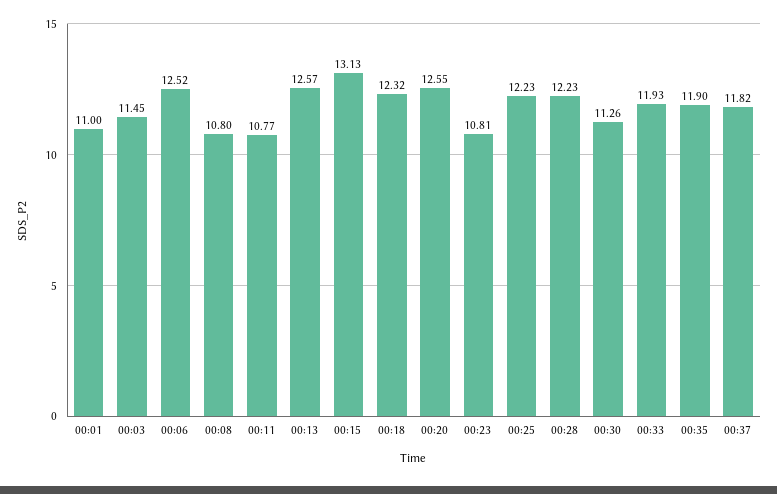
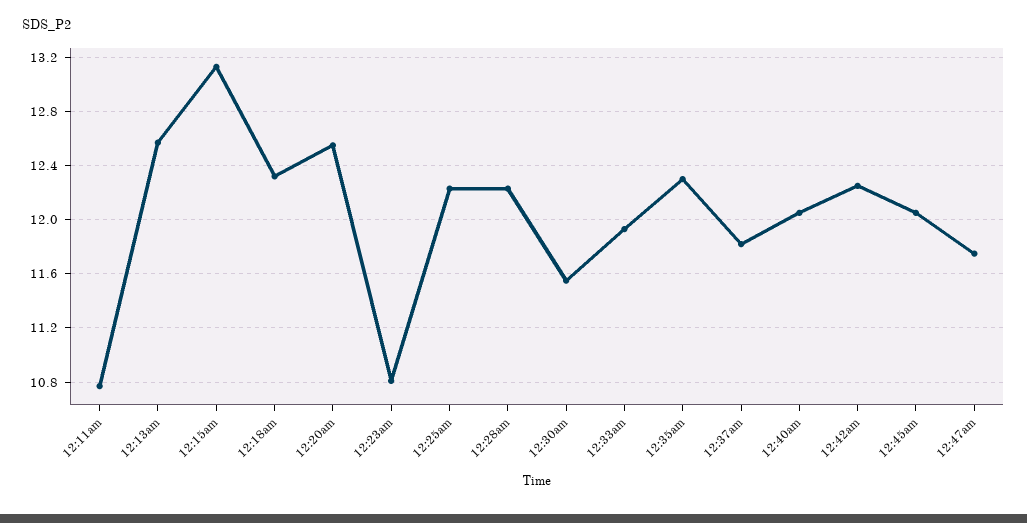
00:01: 11 -> none
00:03: 11.45 -> none
00:06: 12.52 -> none
00:08: 10.8 -> none
00:30: 11.26 -> 11.55
00:35: 11.9 -> 12.3
12:40am: none -> 12.05
12:42am: none -> 12.25
12:45am: none -> 12.05
12:47am: none -> 11.75

